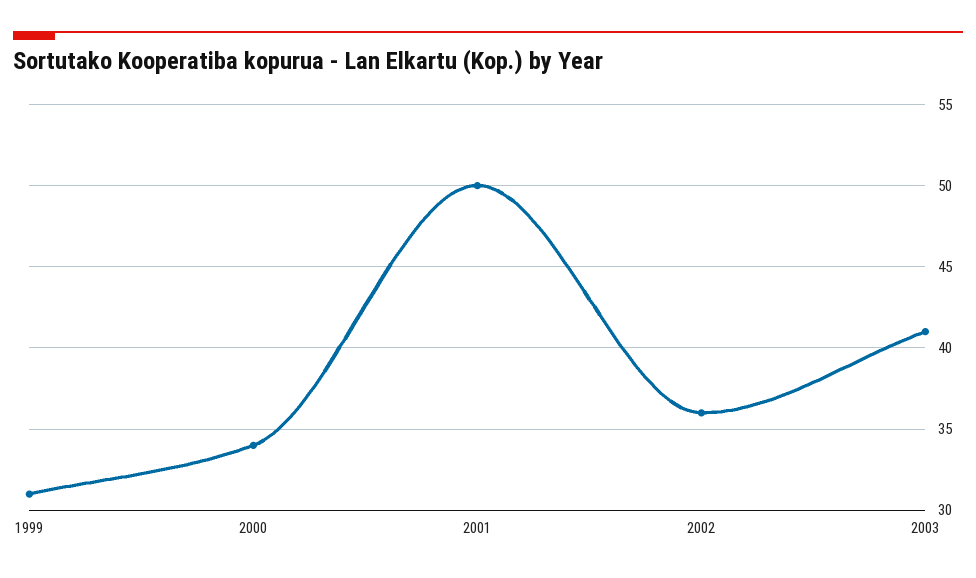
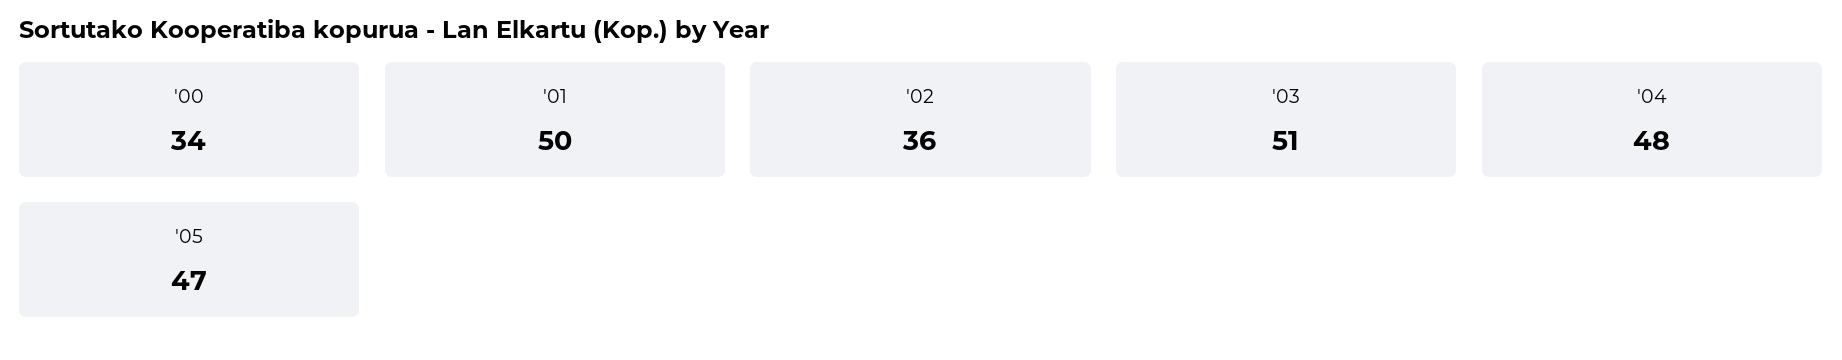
1999: 31 -> none
2003: 41 -> 51
'04: none -> 48
'05: none -> 47

